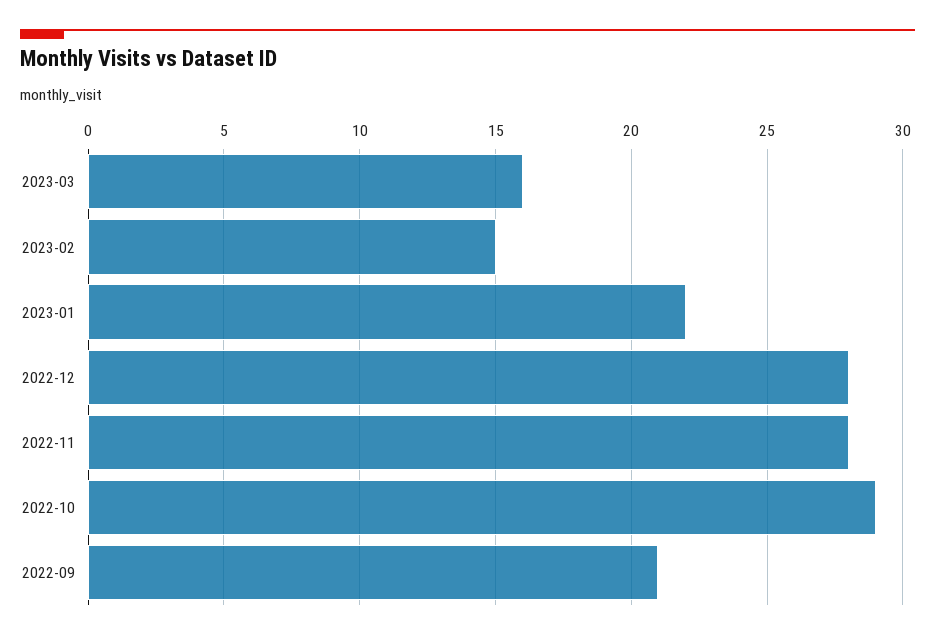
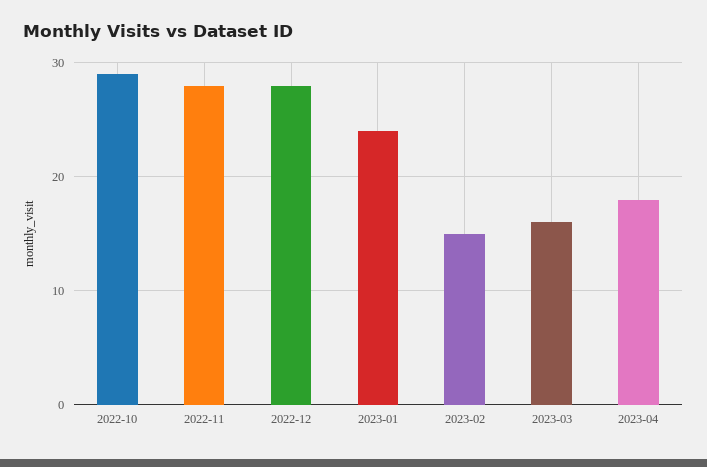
2023-01: 22 -> 24
2022-09: 21 -> none
2023-04: none -> 18

